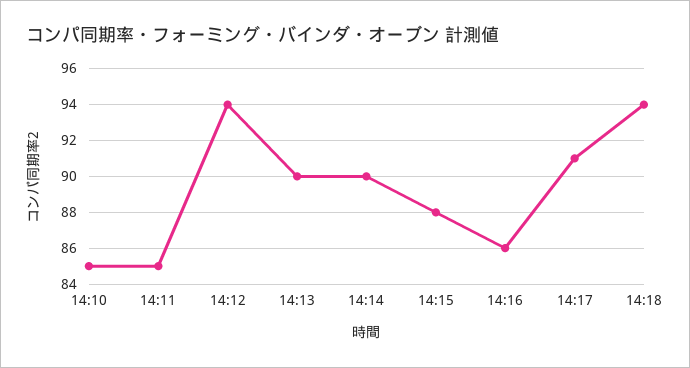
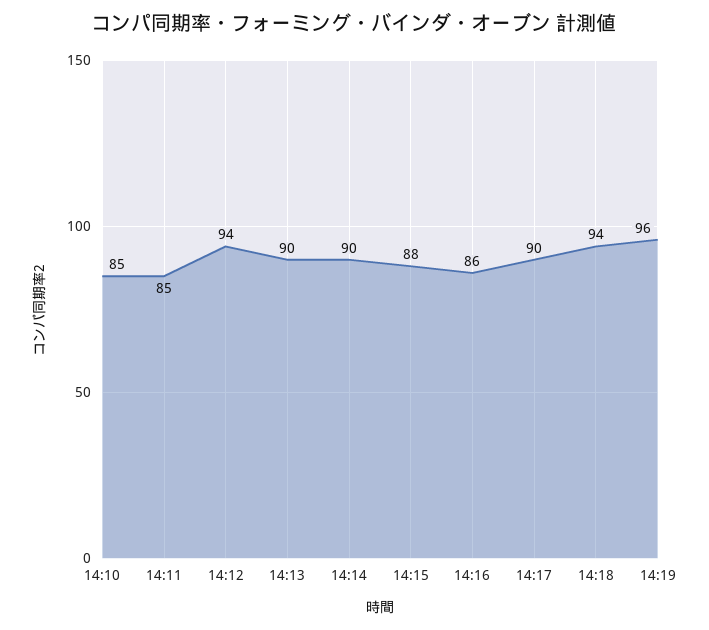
14:17: 91 -> 90
14:19: none -> 96

